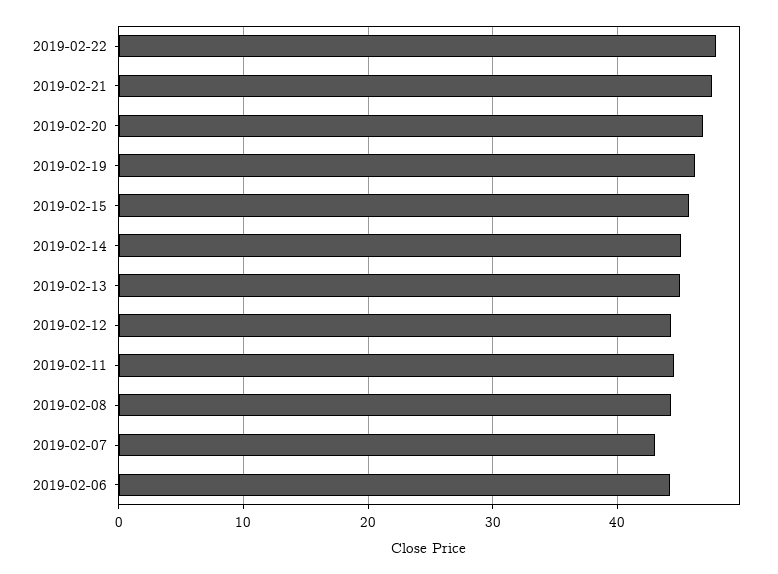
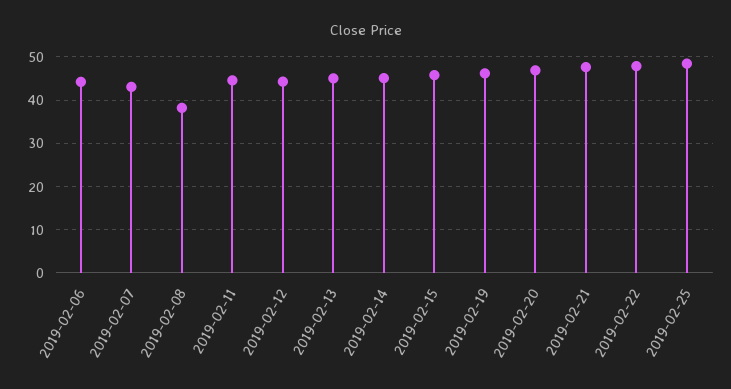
2019-02-08: 44 -> 38
2019-02-25: none -> 48

